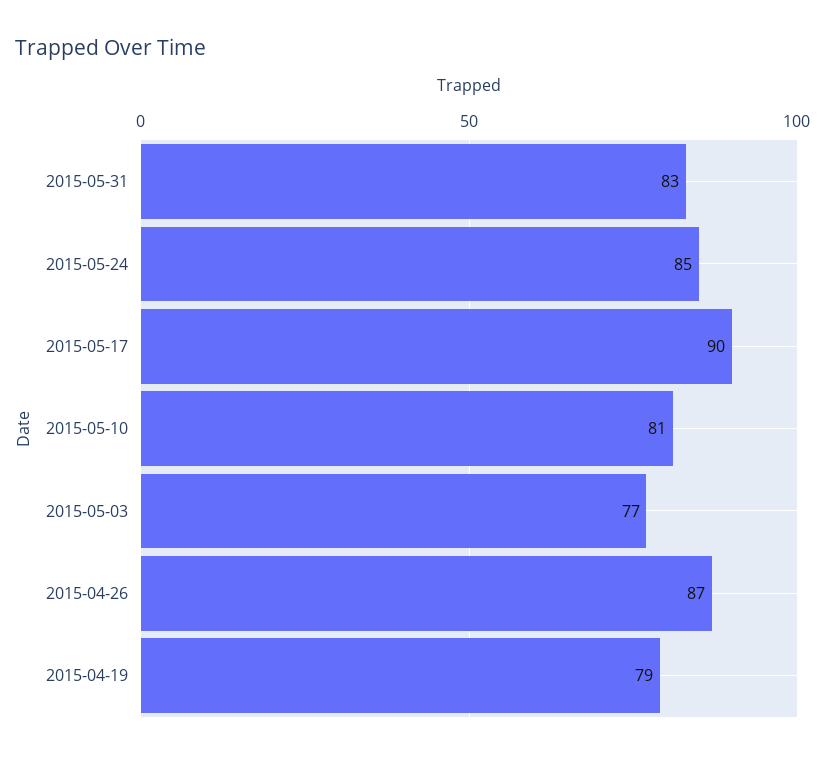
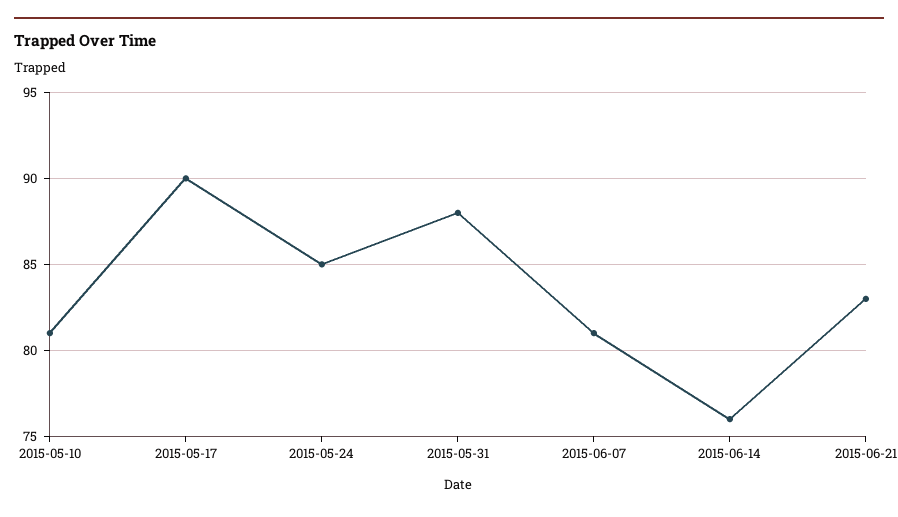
2015-05-31: 83 -> 88
2015-05-03: 77 -> none
2015-04-26: 87 -> none
2015-04-19: 79 -> none
2015-06-07: none -> 81
2015-06-14: none -> 76
2015-06-21: none -> 83

